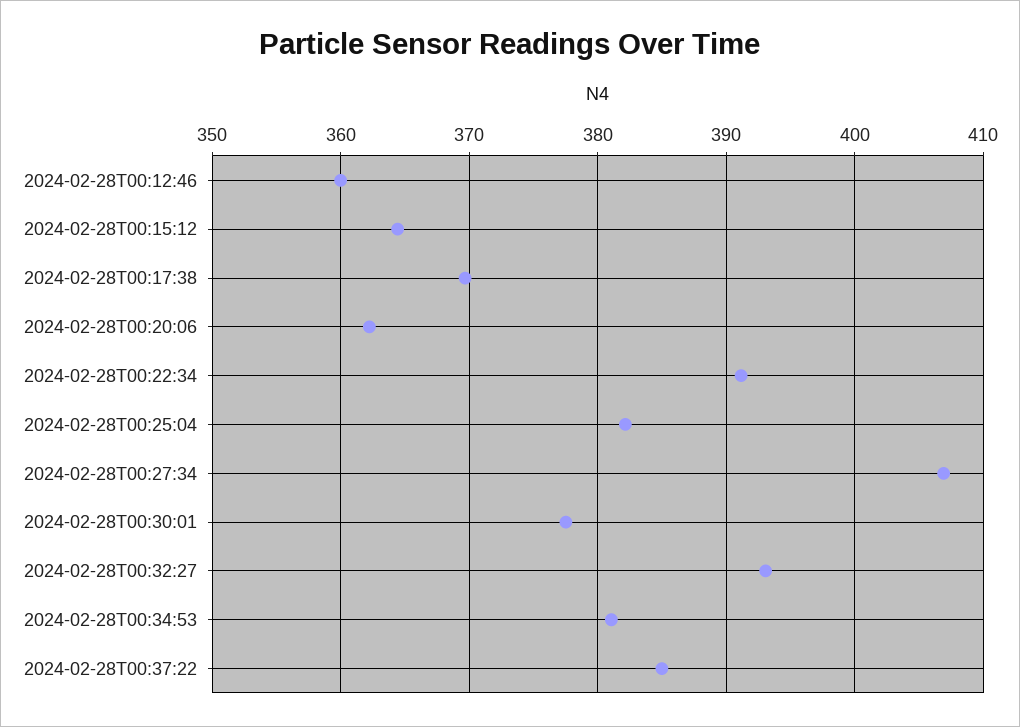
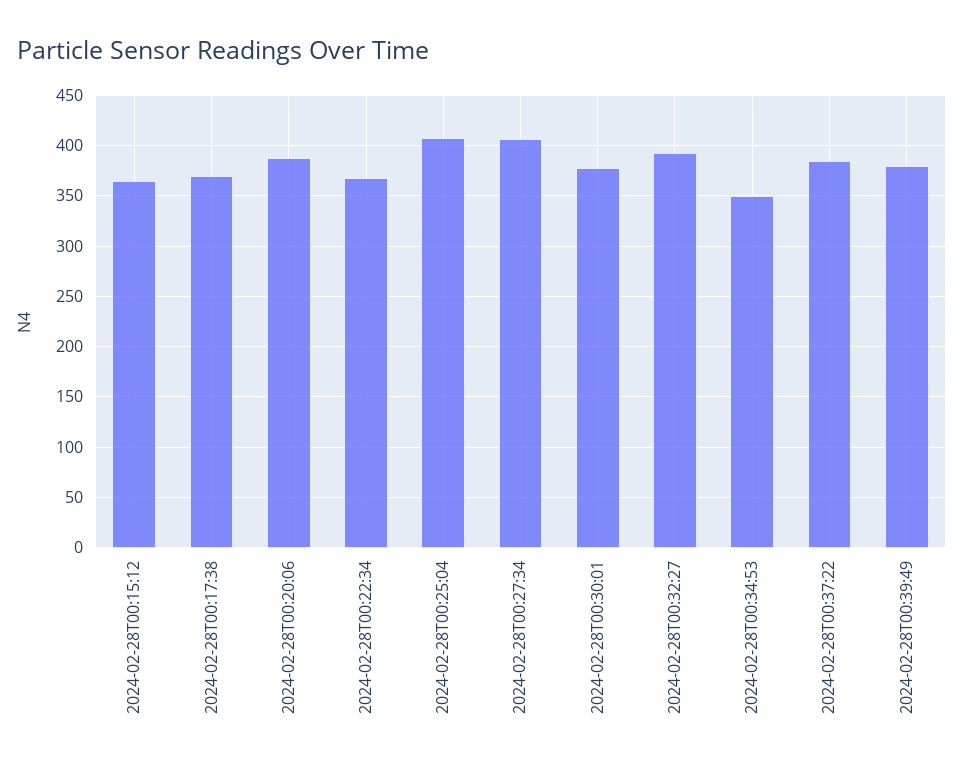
2024-02-28T00:12:46: 360 -> none
2024-02-28T00:20:06: 362 -> 390
2024-02-28T00:22:34: 391 -> 370
2024-02-28T00:25:04: 382 -> 410
2024-02-28T00:34:53: 381 -> 350
2024-02-28T00:39:49: none -> 380

